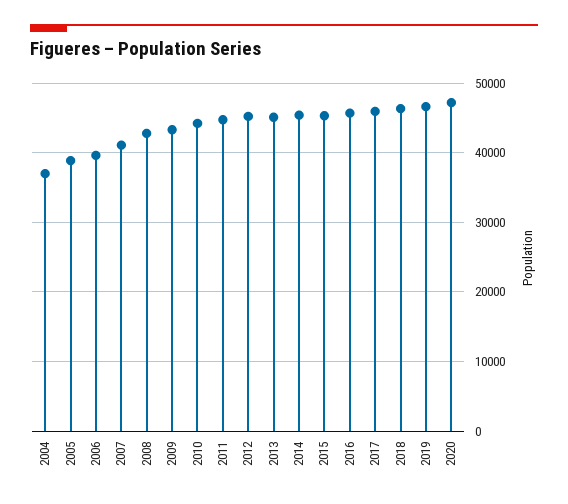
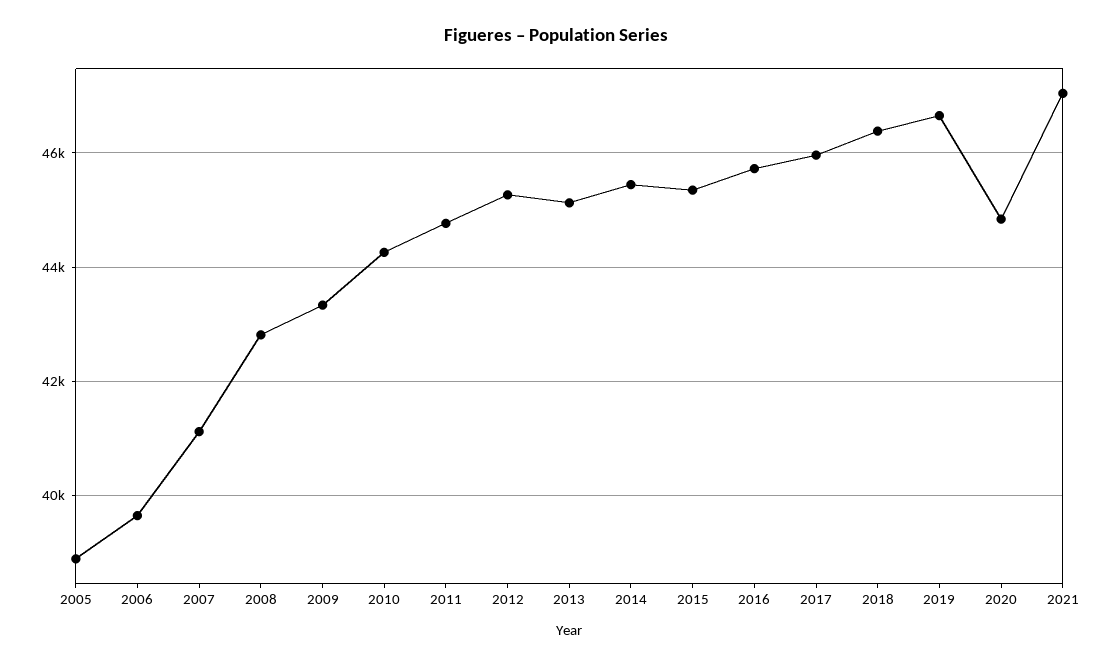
2004: 37000 -> none
2020: 47000 -> 44800
2021: none -> 47000

